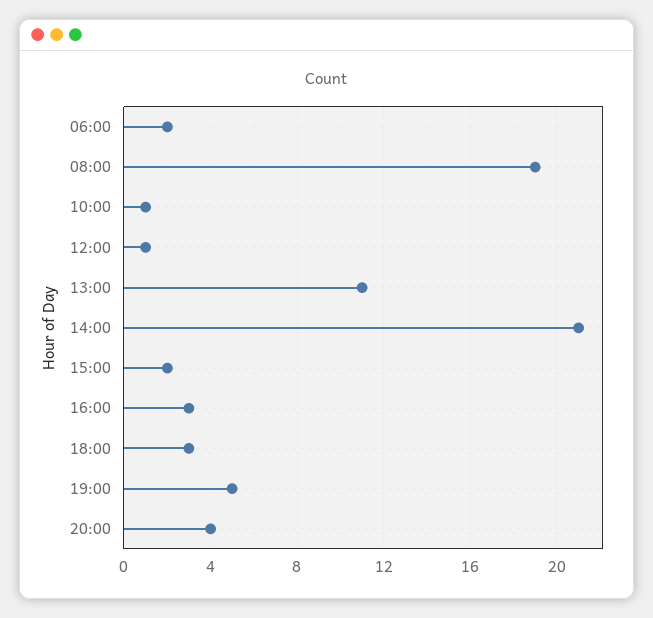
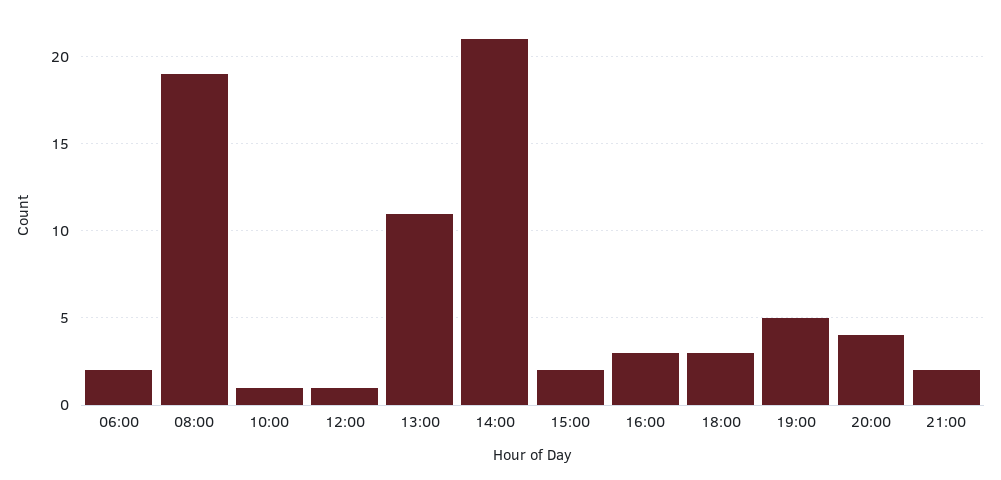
21:00: none -> 2

